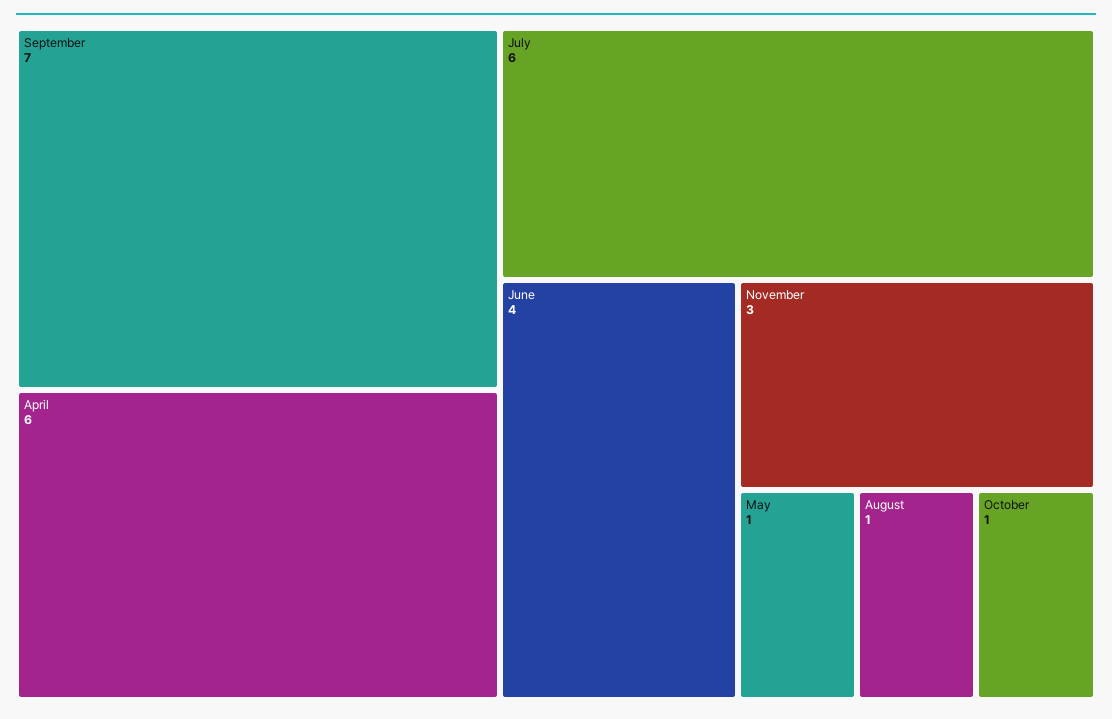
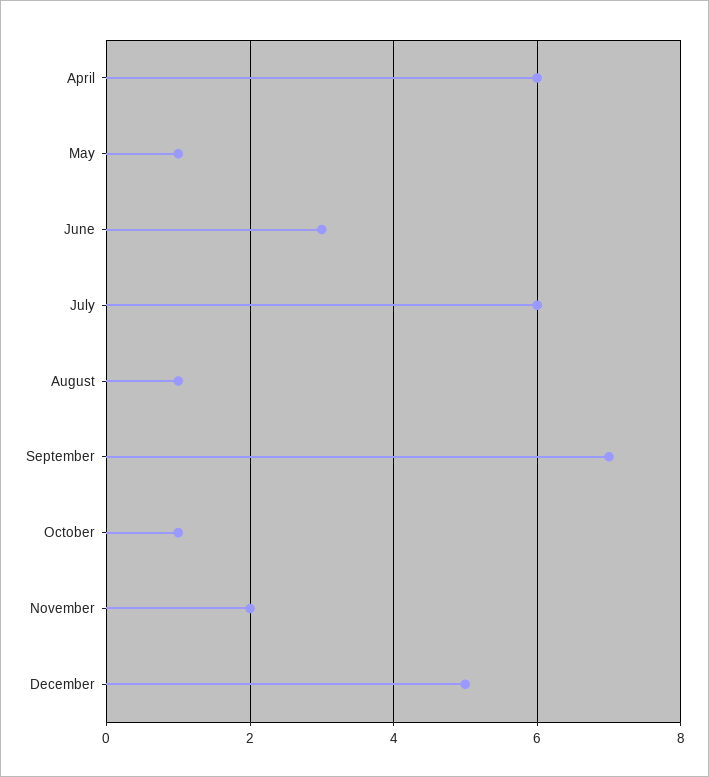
June: 4 -> 3
November: 3 -> 2
December: none -> 5

